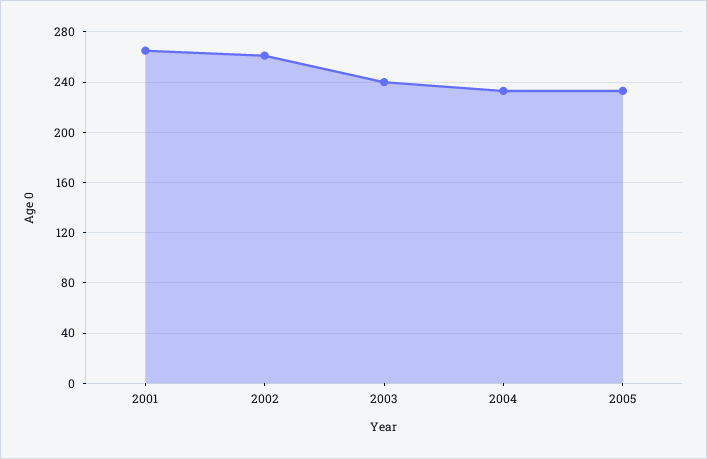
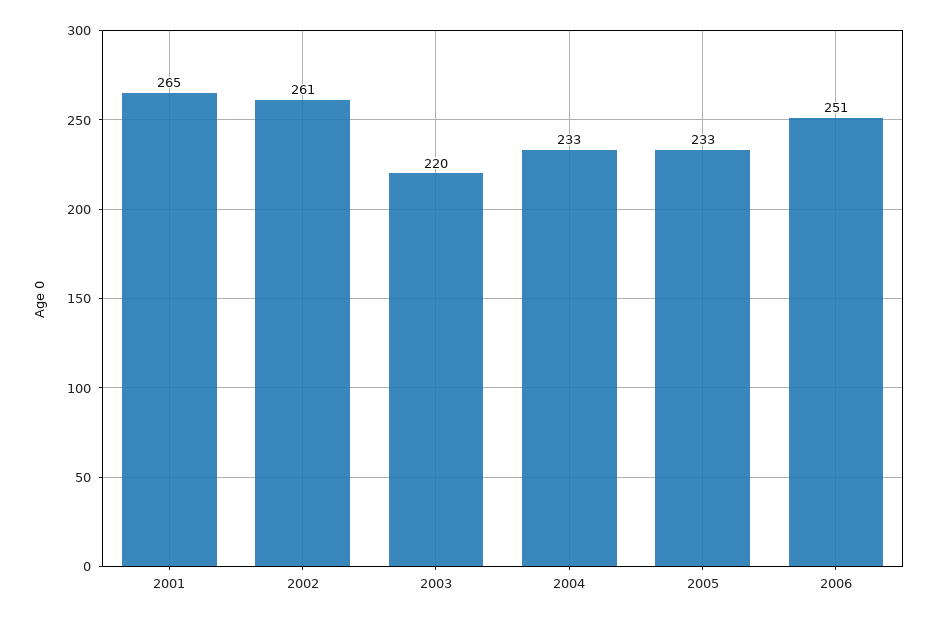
2003: 240 -> 220
2006: none -> 251

